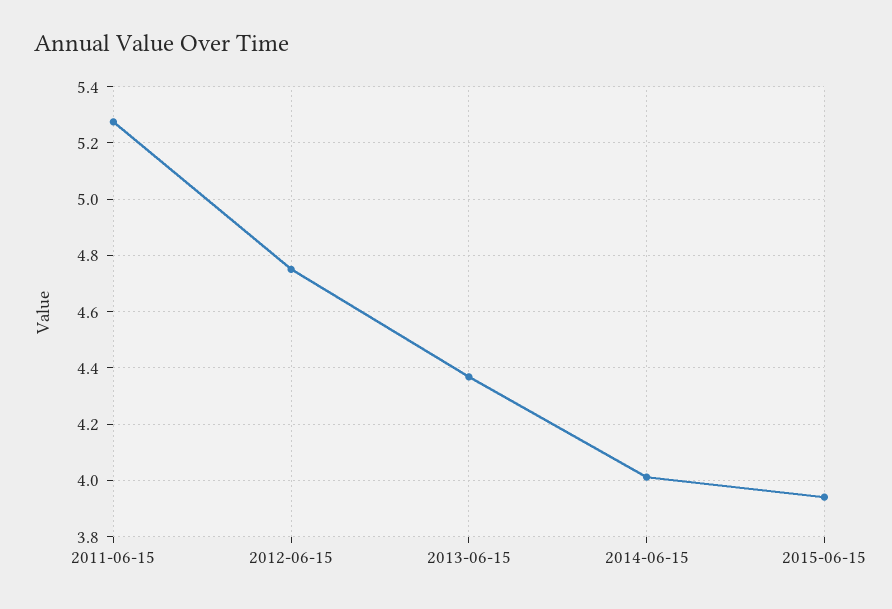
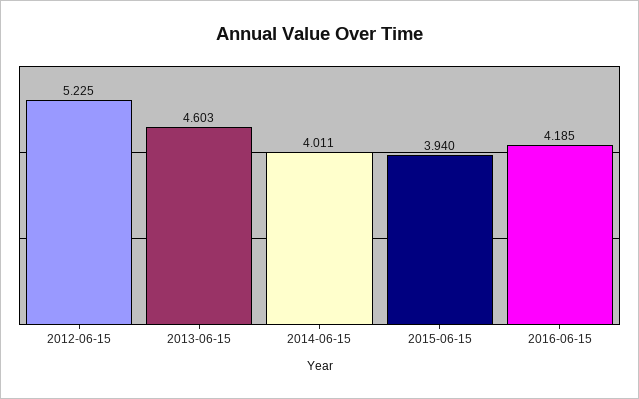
2011-06-15: 5.275 -> none
2012-06-15: 4.75 -> 5.225
2013-06-15: 4.375 -> 4.603
2016-06-15: none -> 4.185

